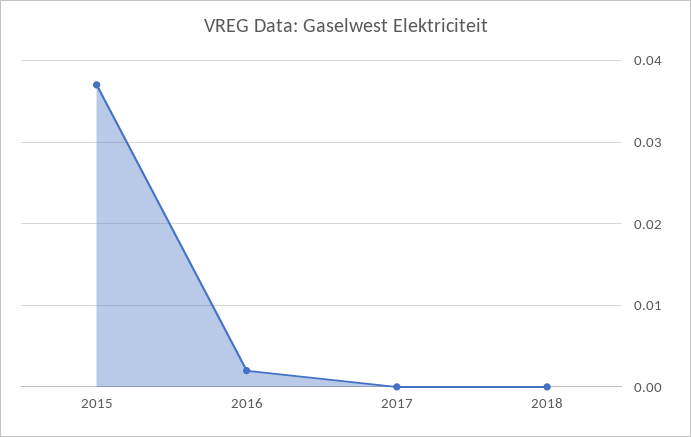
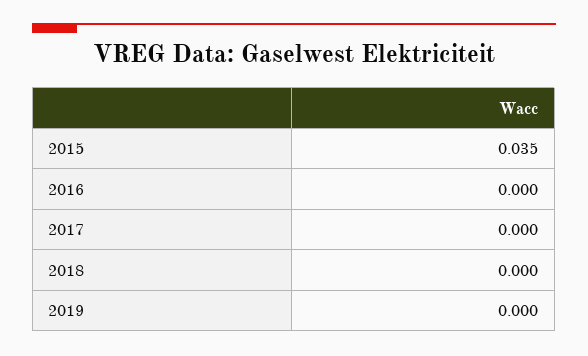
2015: 0.037 -> 0.035
2016: 0.002 -> 0
2019: none -> 0

